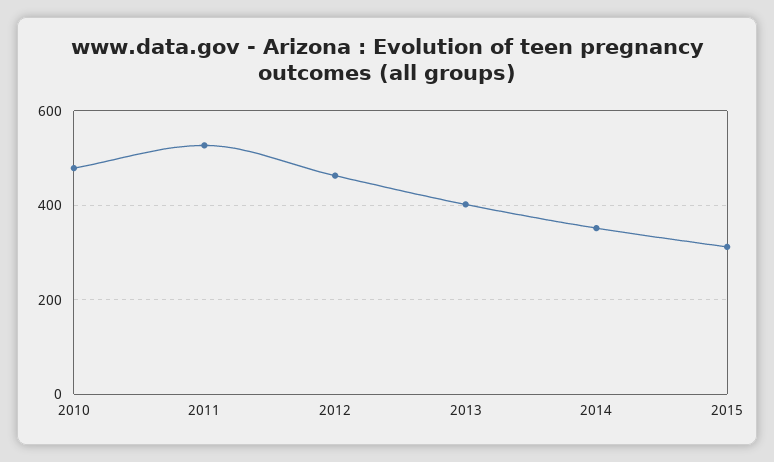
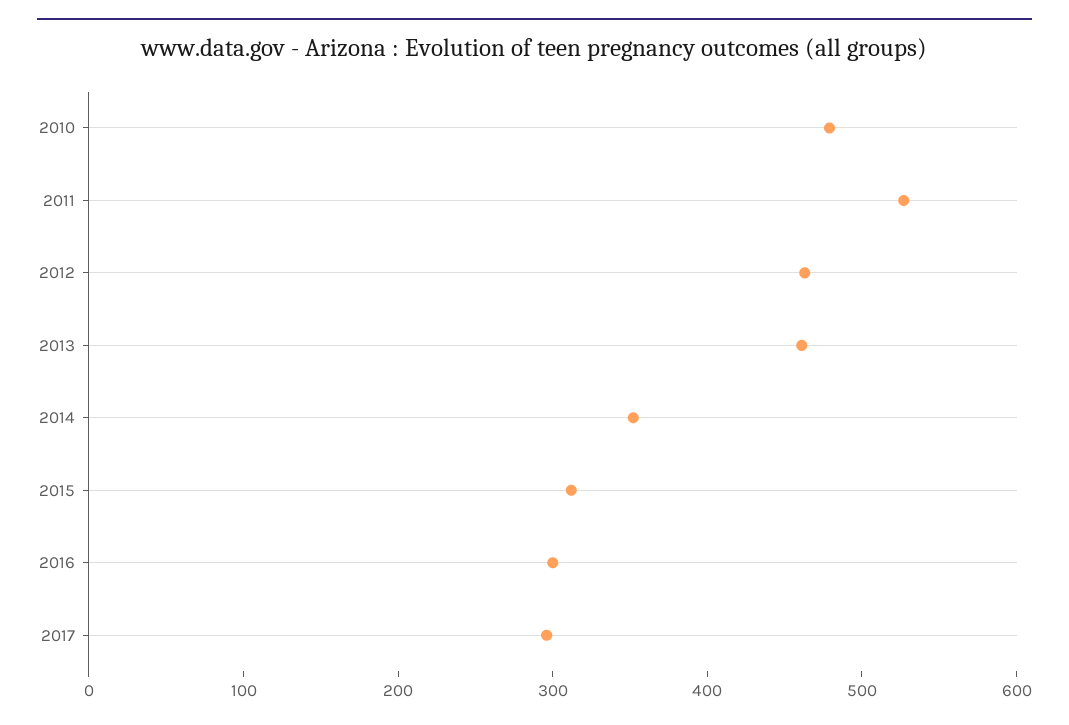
2013: 400 -> 460
2016: none -> 300
2017: none -> 300

